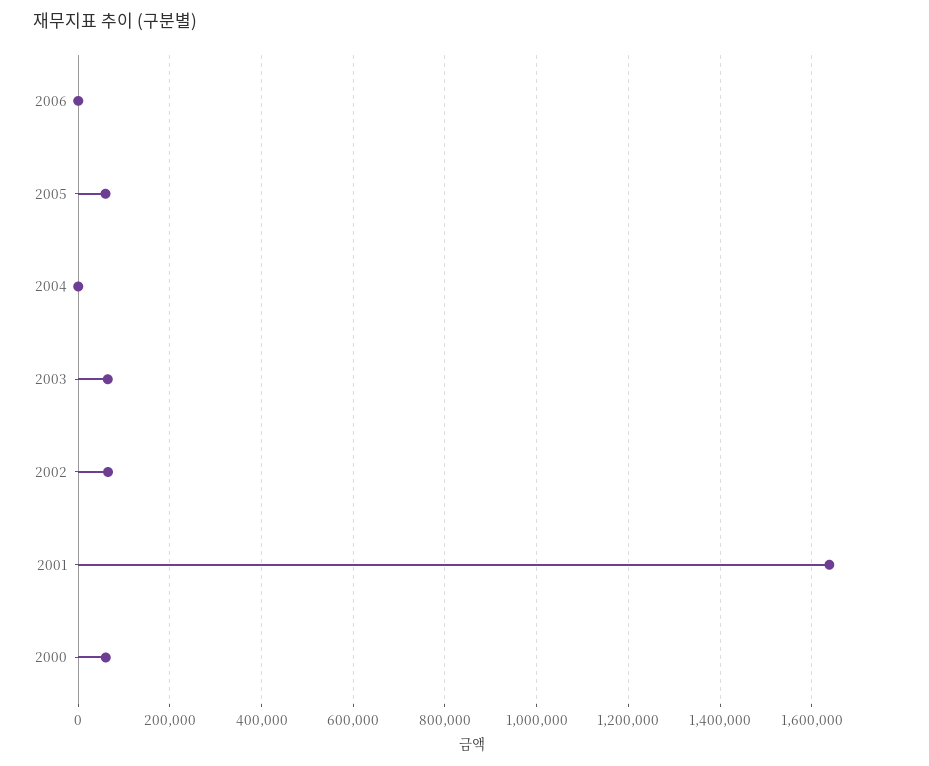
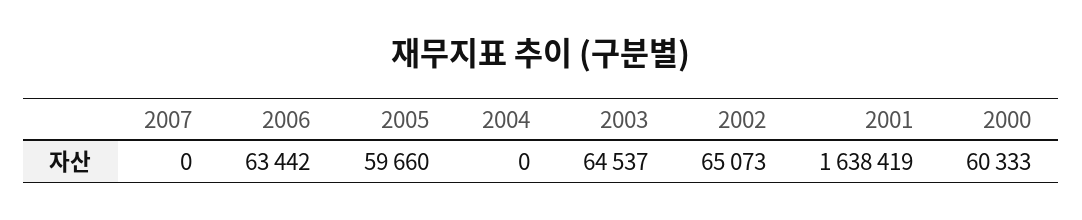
2006: 0 -> 63442
2007: none -> 0

